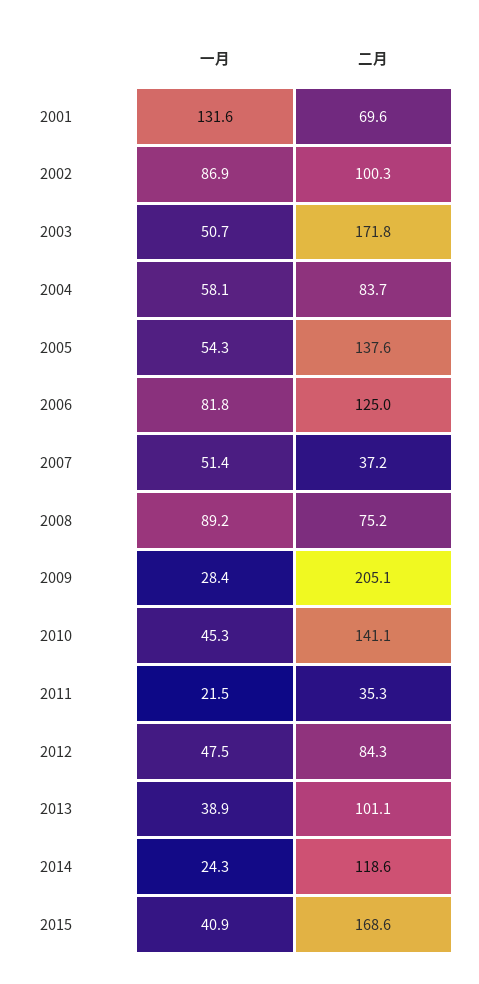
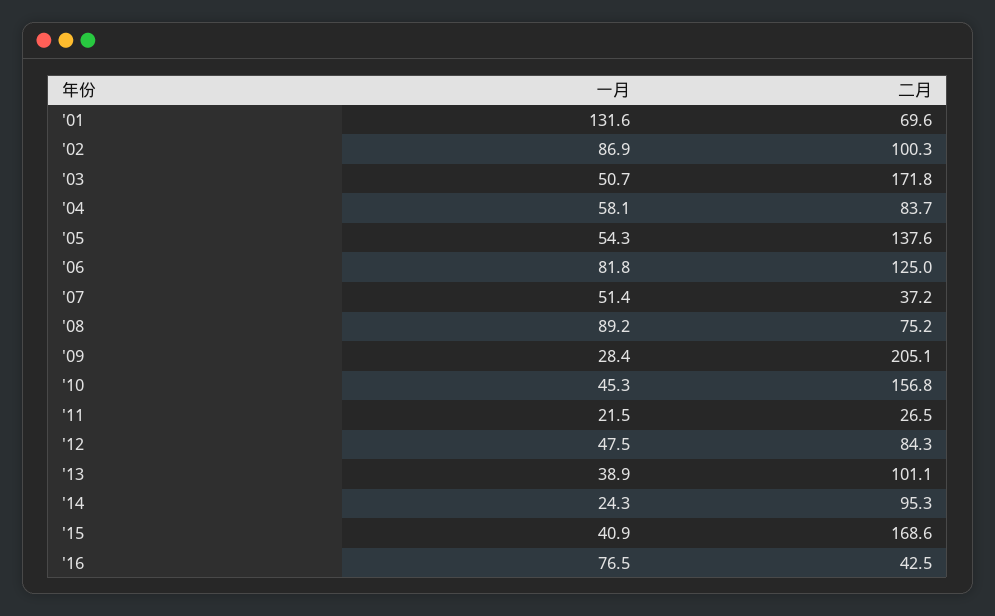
二月, 2010: 141.1 -> 156.8
二月, 2011: 35.3 -> 26.5
二月, 2014: 118.6 -> 95.3
一月, '16: none -> 76.5
二月, '16: none -> 42.5

